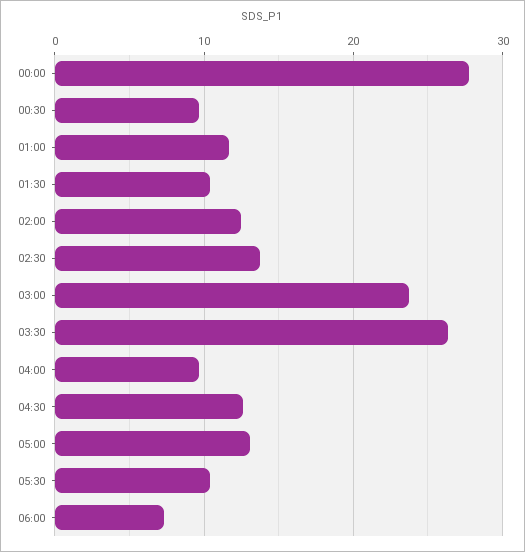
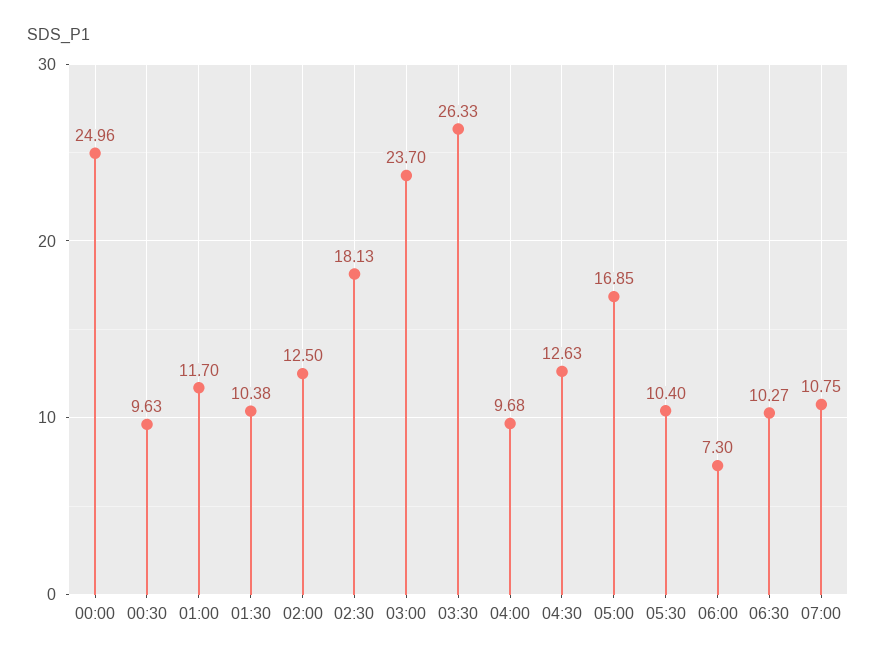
00:00: 28 -> 24.96
02:30: 14 -> 18.13
05:00: 13 -> 16.85
06:30: none -> 10.27
07:00: none -> 10.75

